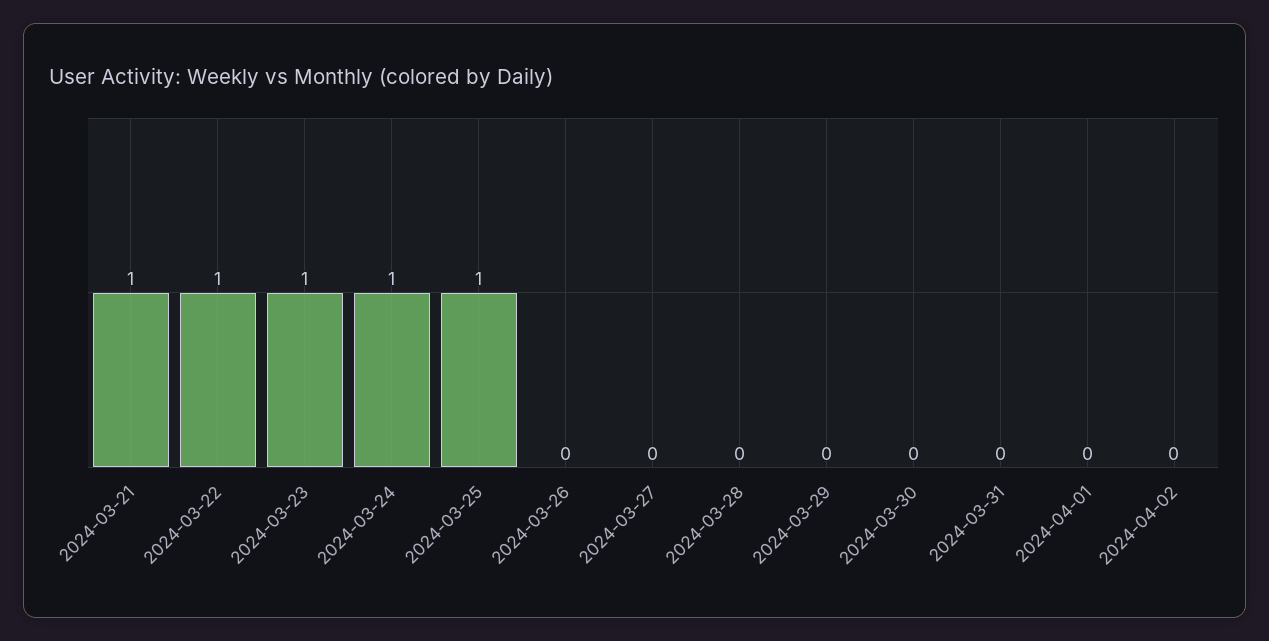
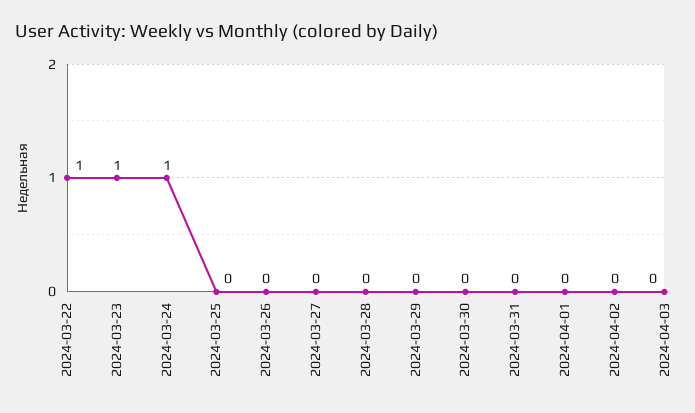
2024-03-21: 1 -> none
2024-03-25: 1 -> 0
2024-04-03: none -> 0

